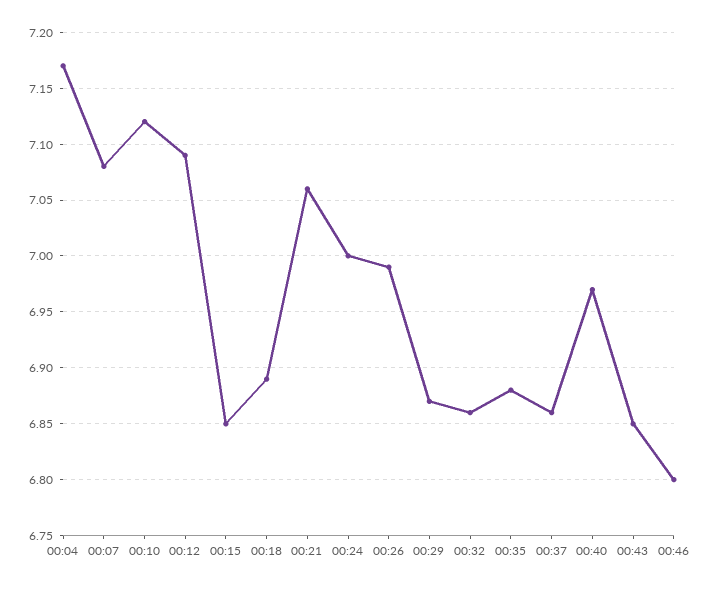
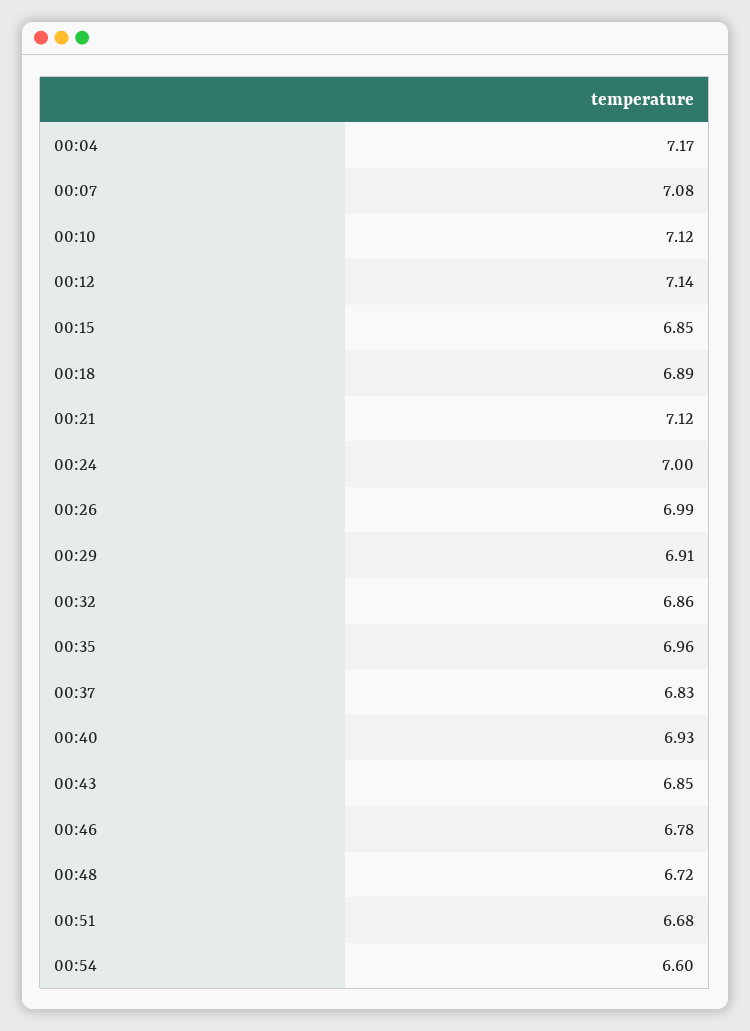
00:12: 7.09 -> 7.14
00:21: 7.06 -> 7.12
00:29: 6.87 -> 6.91
00:35: 6.88 -> 6.96
00:37: 6.86 -> 6.83
00:40: 6.97 -> 6.93
00:46: 6.8 -> 6.78
00:48: none -> 6.72
00:51: none -> 6.68
00:54: none -> 6.6

